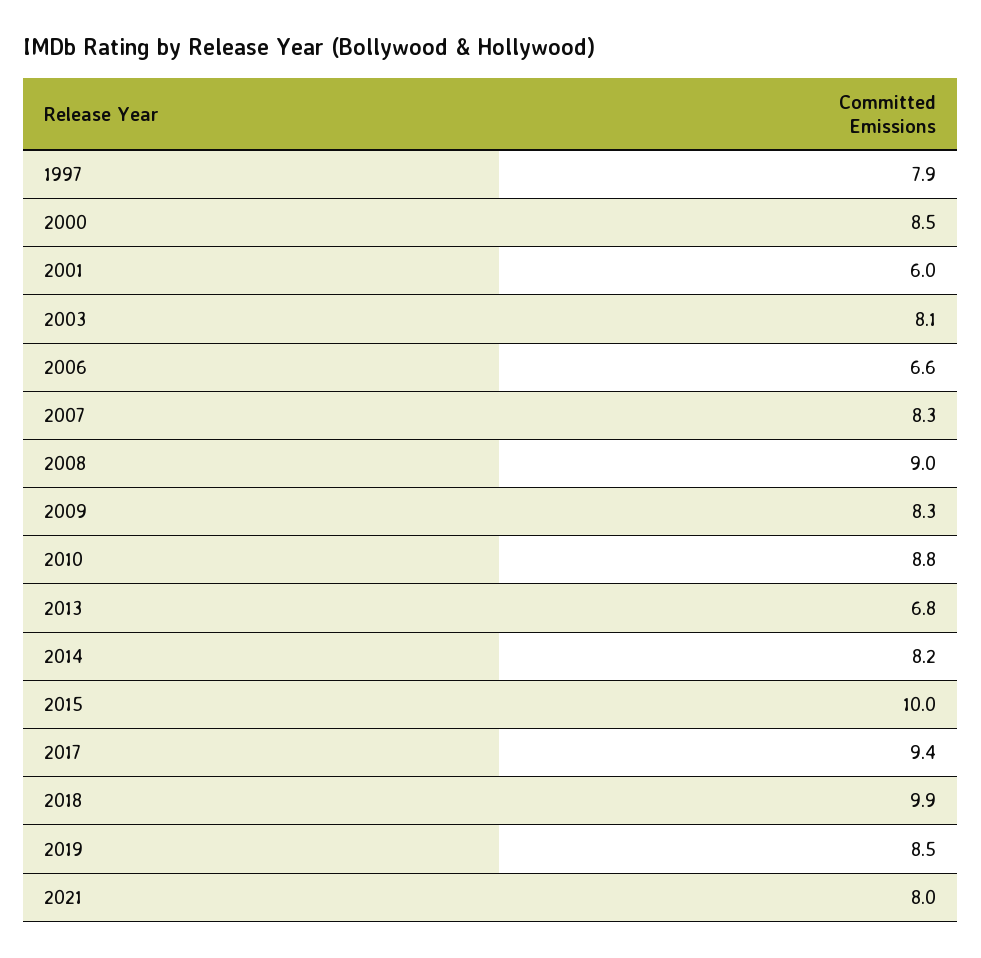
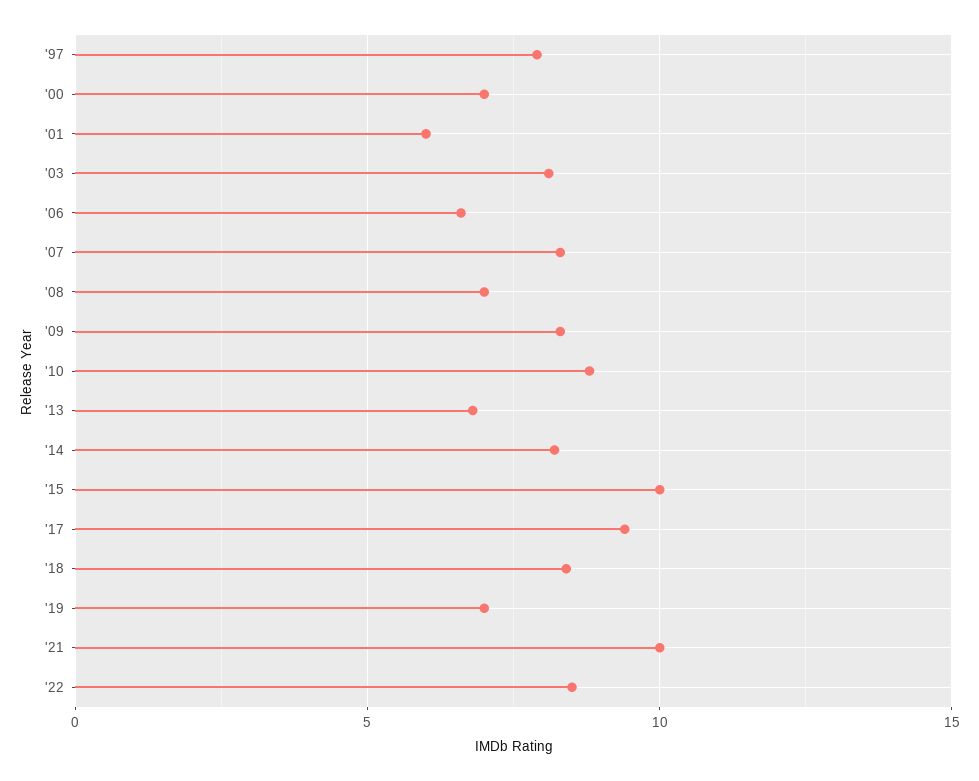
2000: 8.5 -> 7
2008: 9 -> 7
2018: 9.9 -> 8.5
2019: 8.5 -> 7
2021: 8 -> 10
'22: none -> 8.5

